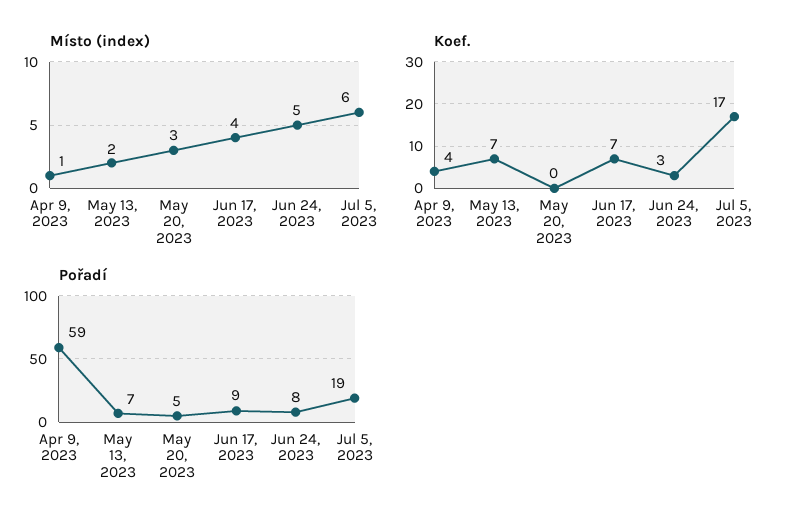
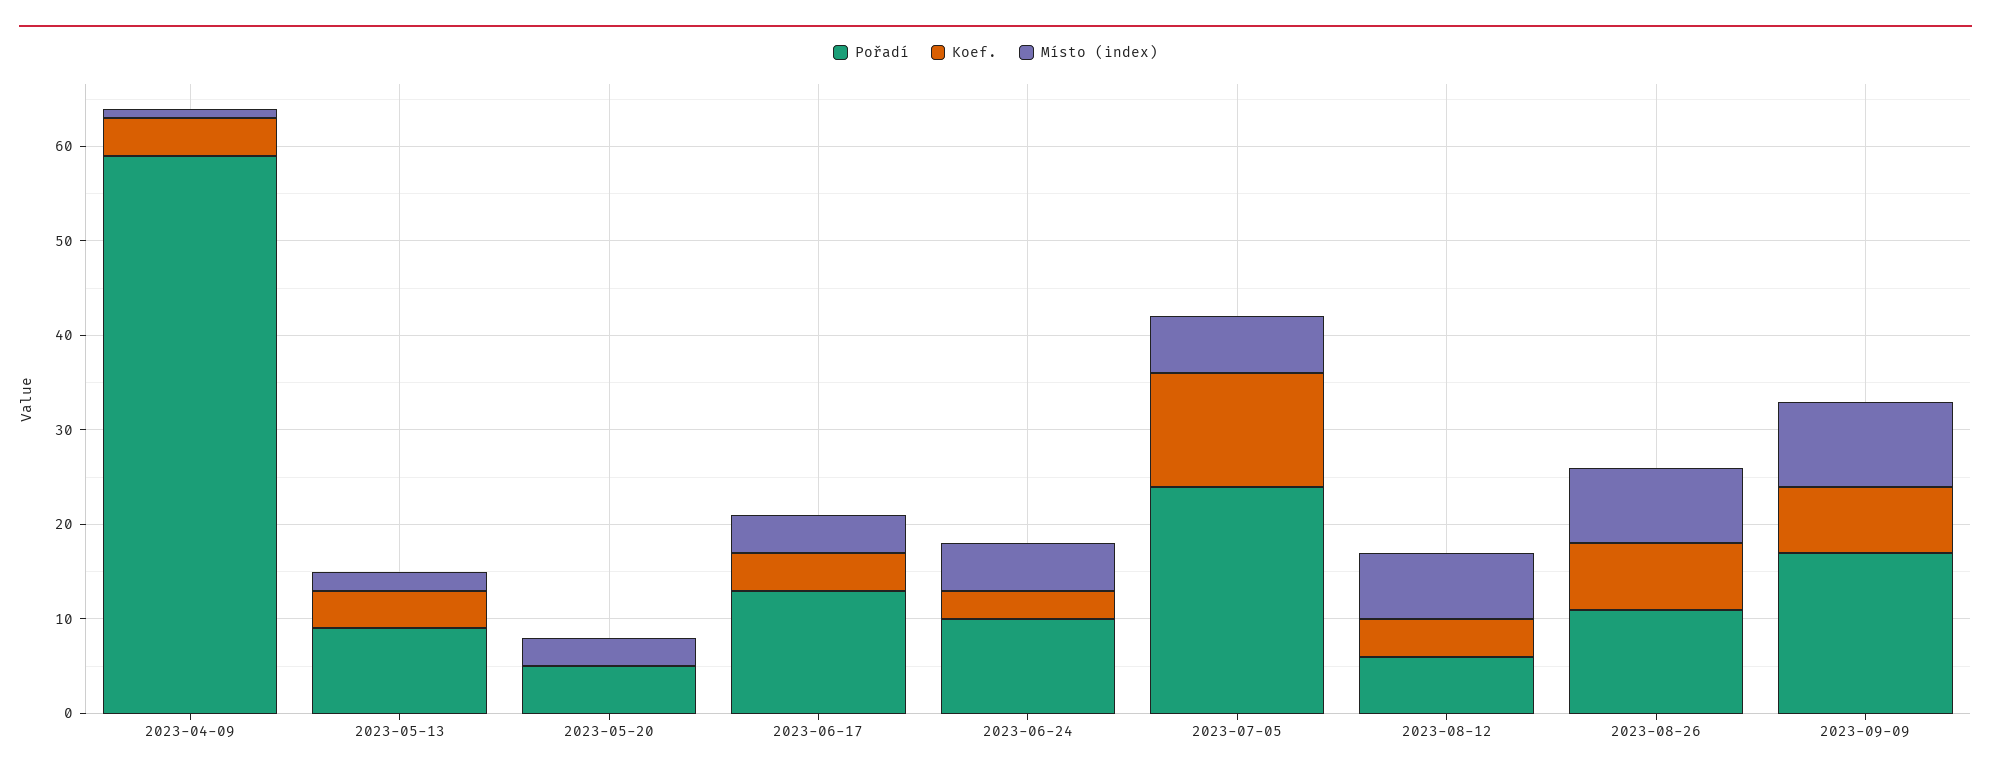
Koef., May 13, 2023: 7 -> 4
Koef., Jun 17, 2023: 7 -> 4
Koef., Jul 5, 2023: 17 -> 12
Pořadí, May 13, 2023: 7 -> 9
Pořadí, Jun 17, 2023: 9 -> 13
Pořadí, Jun 24, 2023: 8 -> 10
Pořadí, Jul 5, 2023: 19 -> 24
Pořadí, 2023-08-12: none -> 6
Koef., 2023-08-12: none -> 4
Místo (index), 2023-08-12: none -> 7
Pořadí, 2023-08-26: none -> 11
Koef., 2023-08-26: none -> 7
Místo (index), 2023-08-26: none -> 8
Pořadí, 2023-09-09: none -> 17
Koef., 2023-09-09: none -> 7
Místo (index), 2023-09-09: none -> 9

